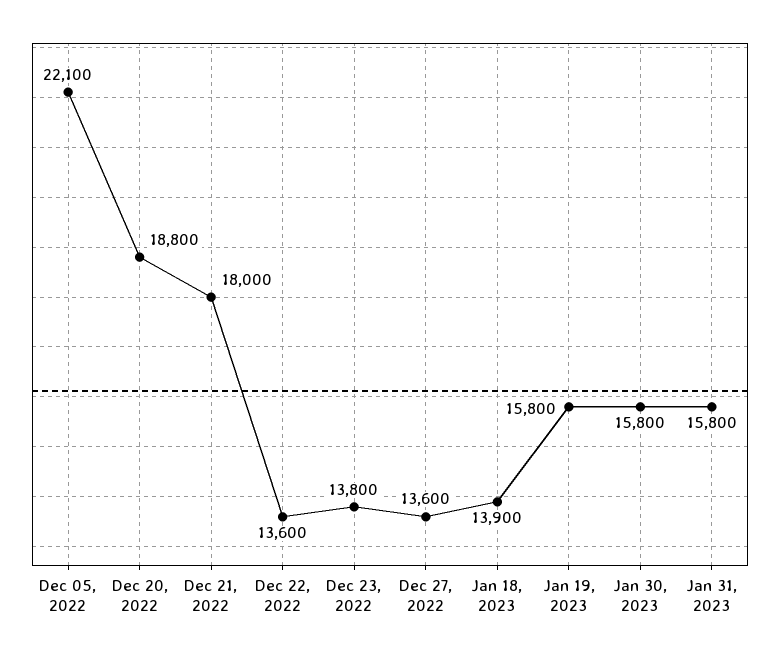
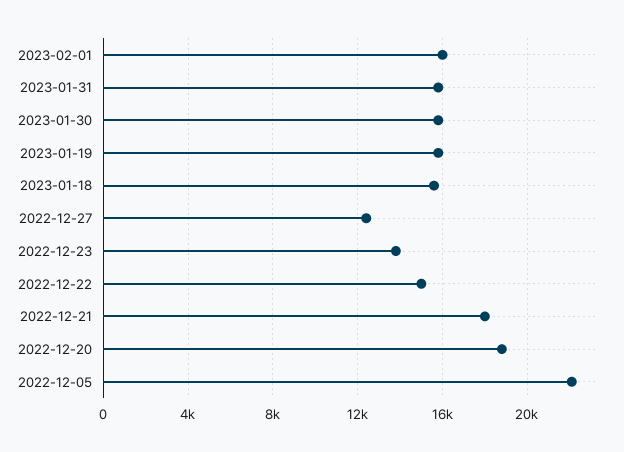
Dec 22, 2022: 13600 -> 15000
Dec 27, 2022: 13600 -> 12500
Jan 18, 2023: 13900 -> 15500
2023-02-01: none -> 16000

